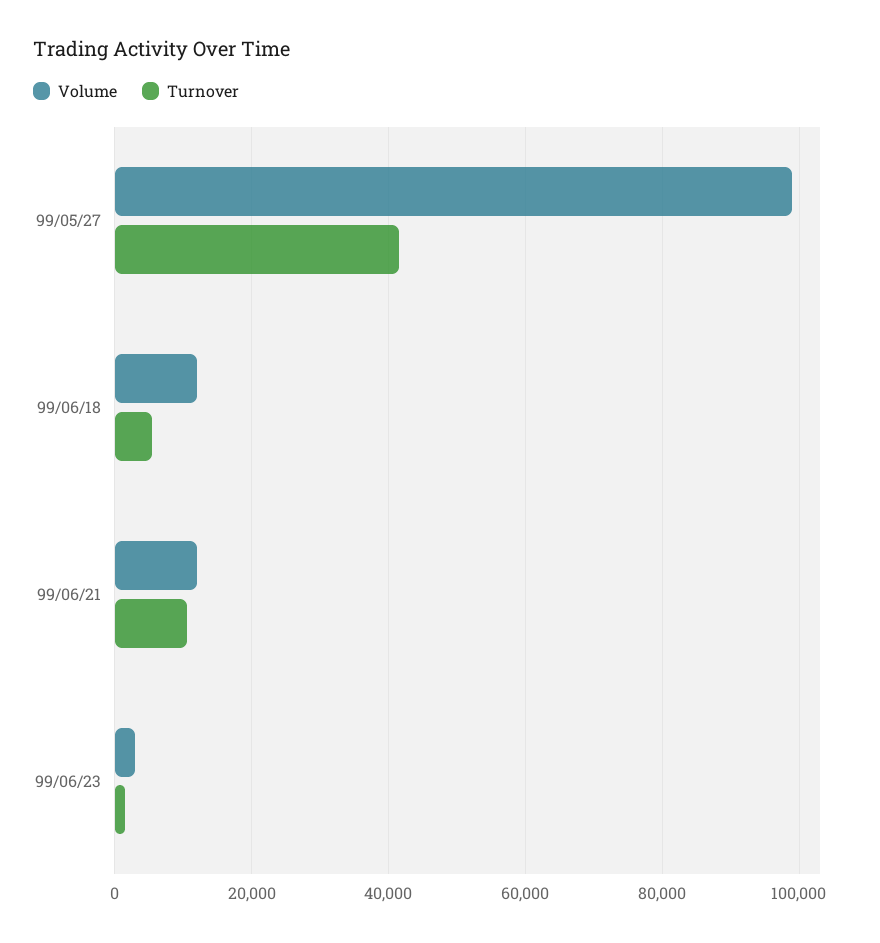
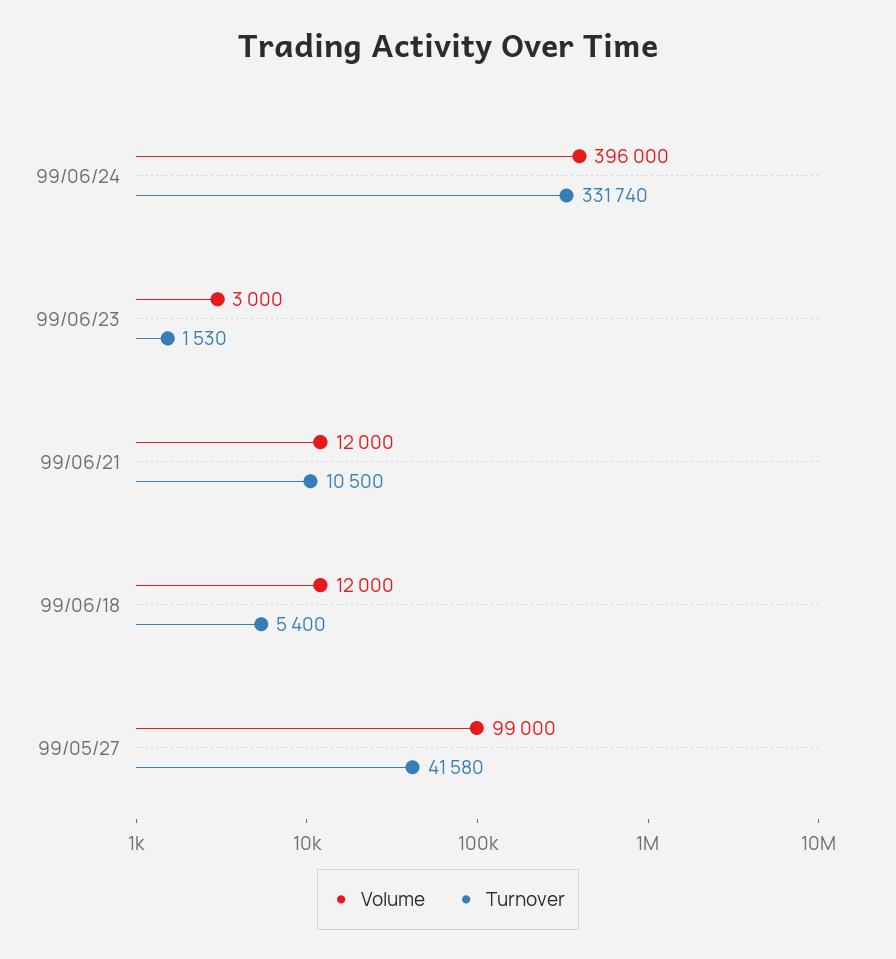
Volume, 99/06/24: none -> 396000
Turnover, 99/06/24: none -> 331740

